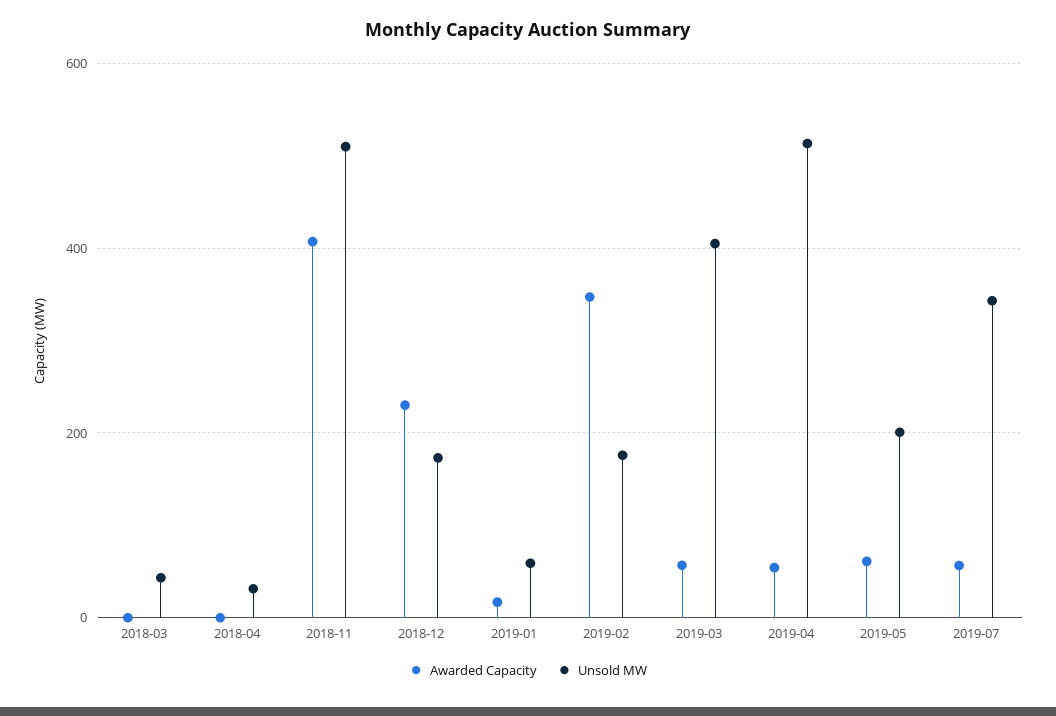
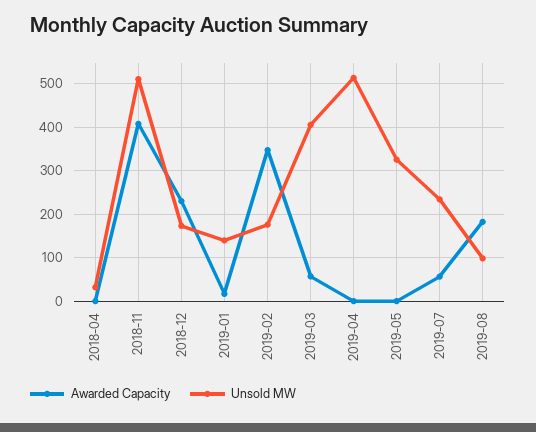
Awarded Capacity, 2018-03: 0 -> none
Unsold MW, 2018-03: 40 -> none
Unsold MW, 2019-01: 60 -> 140
Awarded Capacity, 2019-04: 60 -> 0
Awarded Capacity, 2019-05: 60 -> 0
Unsold MW, 2019-05: 200 -> 320
Unsold MW, 2019-07: 340 -> 240
Awarded Capacity, 2019-08: none -> 180
Unsold MW, 2019-08: none -> 100

